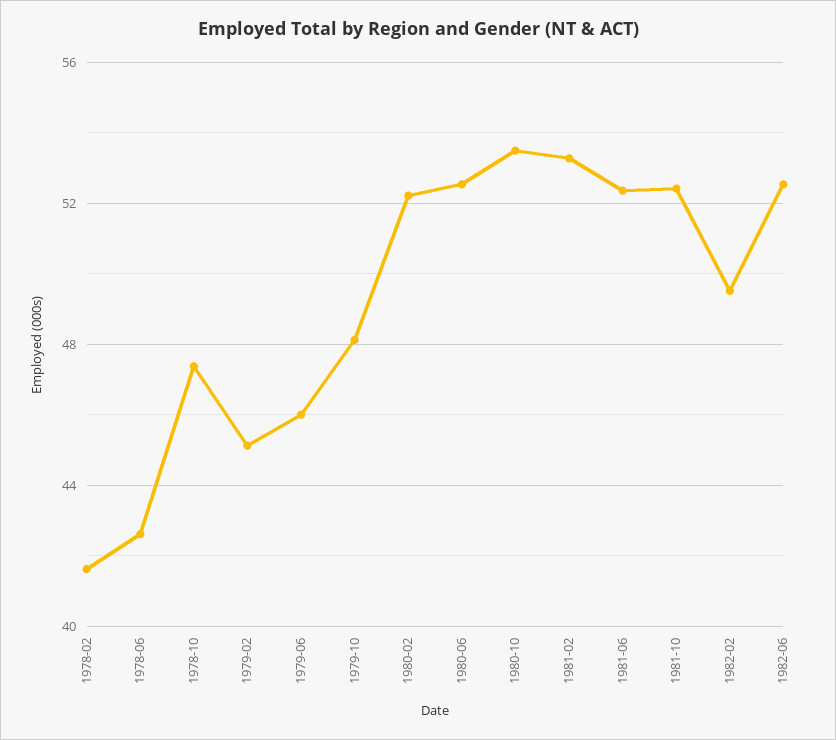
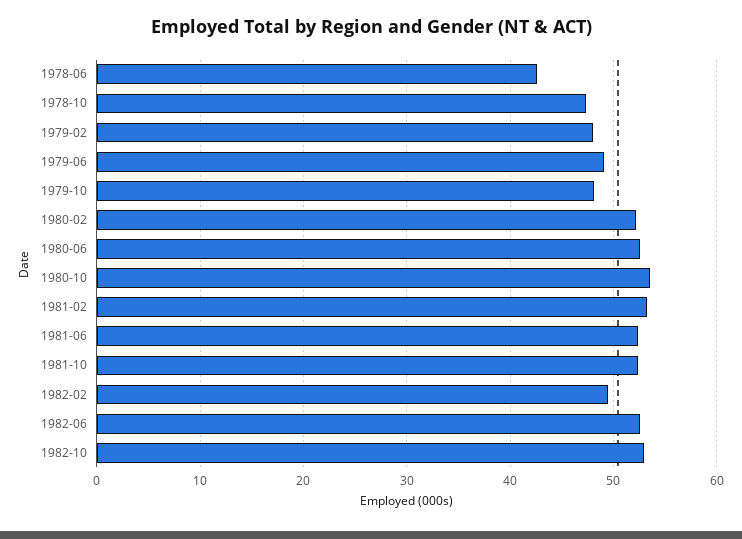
1978-02: 41.5 -> none
1979-02: 45 -> 48
1979-06: 46 -> 49
1982-10: none -> 53

